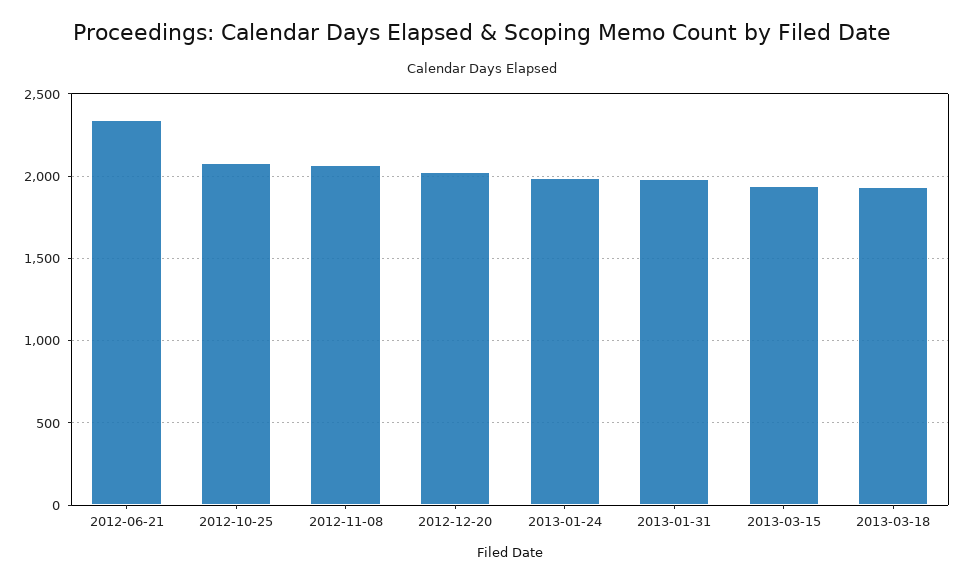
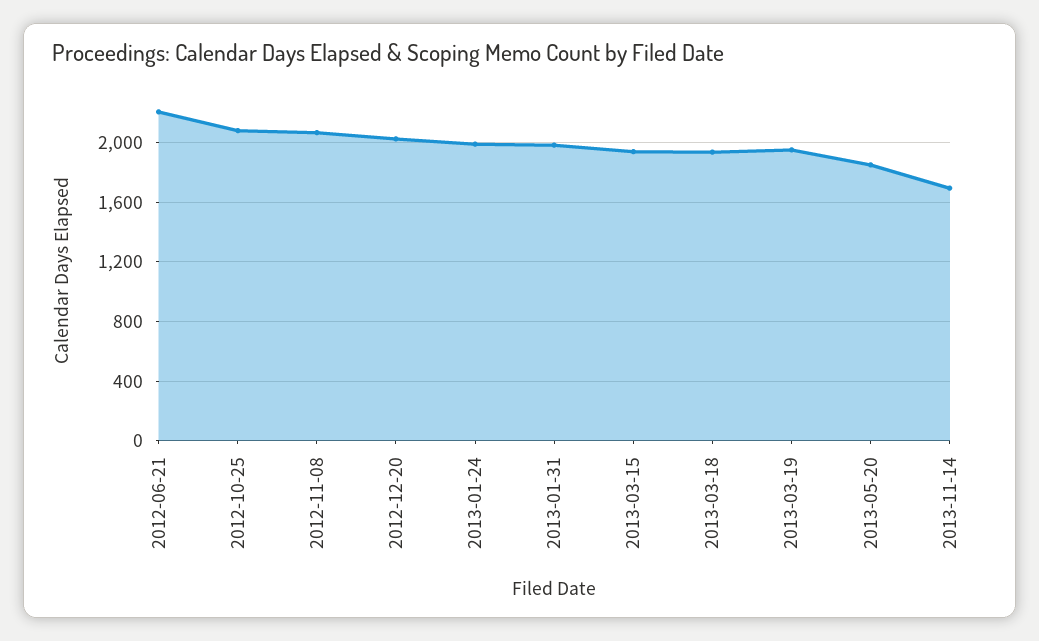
2012-06-21: 2350 -> 2200
2013-03-19: none -> 1950
2013-05-20: none -> 1850
2013-11-14: none -> 1700

